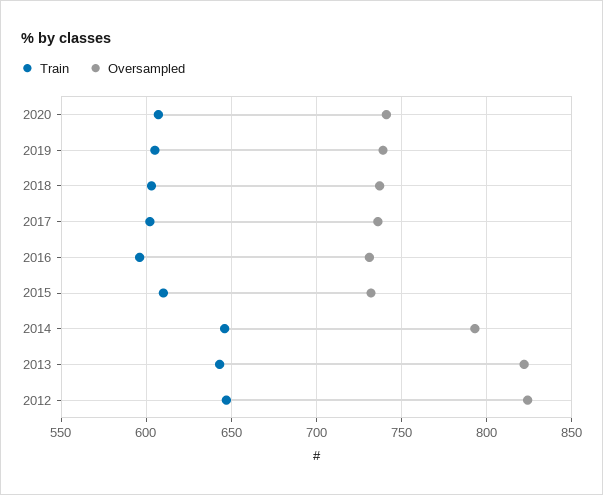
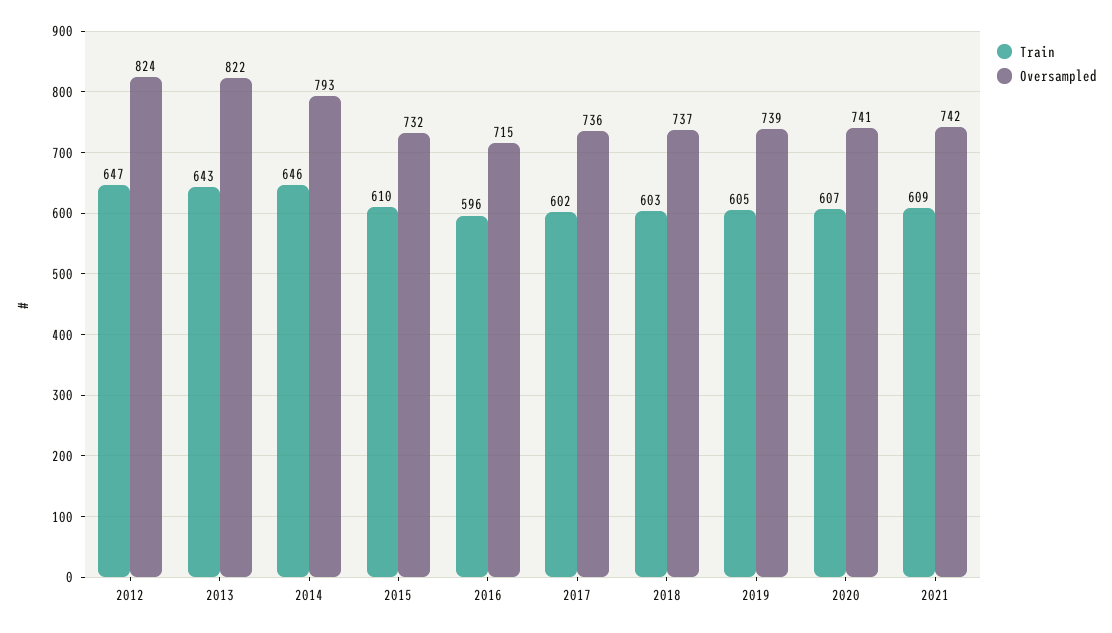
Oversampled, 2016: 730 -> 715
Train, 2021: none -> 609
Oversampled, 2021: none -> 742

